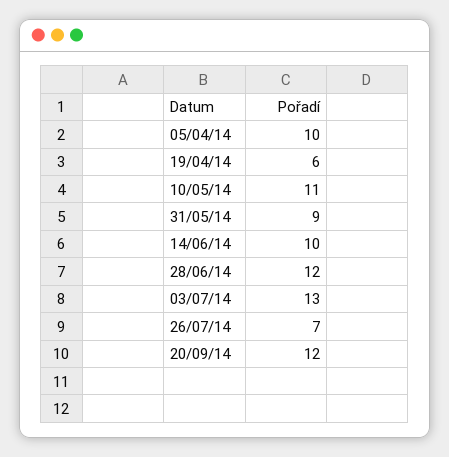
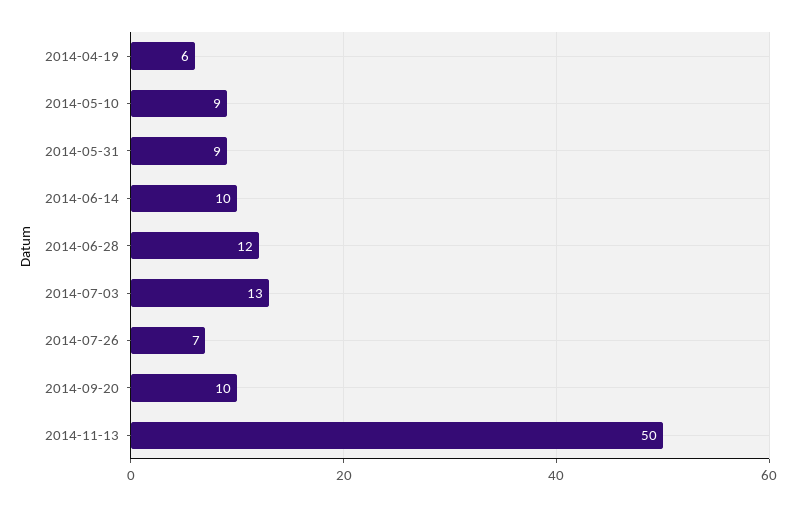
05/04/14: 10 -> none
10/05/14: 11 -> 9
20/09/14: 12 -> 10
2014-11-13: none -> 50

